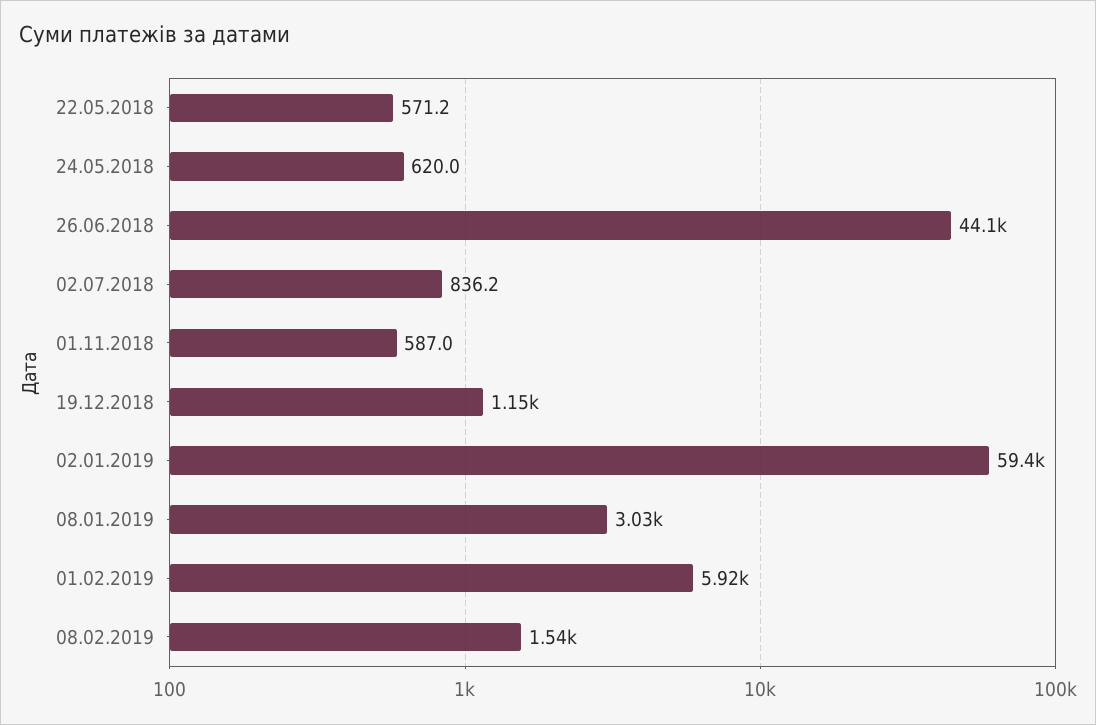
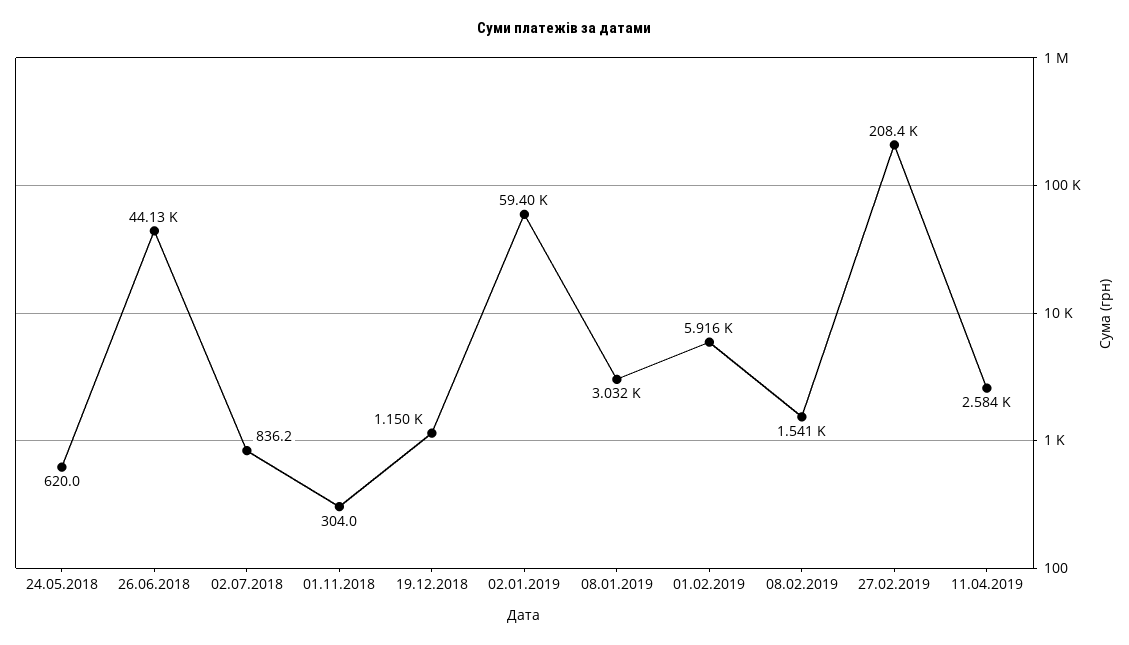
22.05.2018: 571.2 -> none
01.11.2018: 587 -> 304
27.02.2019: none -> 208400
11.04.2019: none -> 2584

